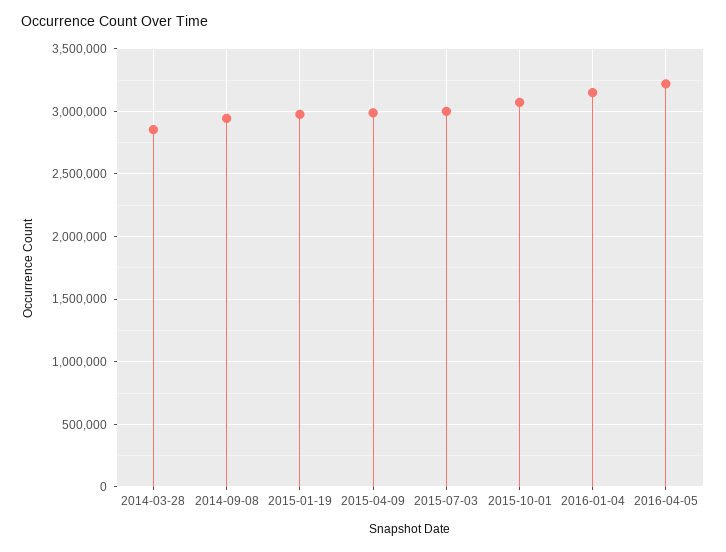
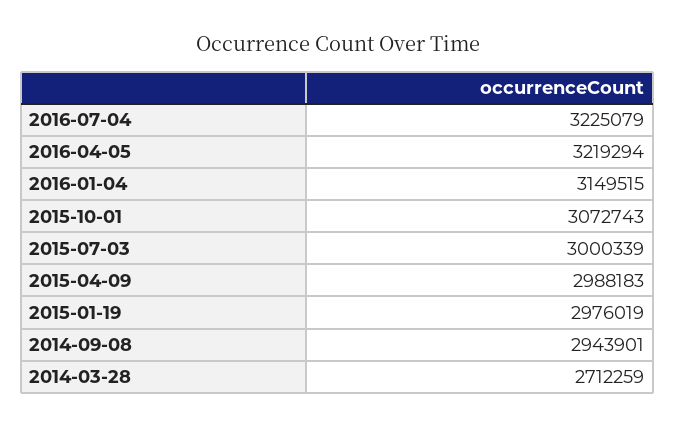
2014-03-28: 2850000 -> 2712259
2016-07-04: none -> 3225079

